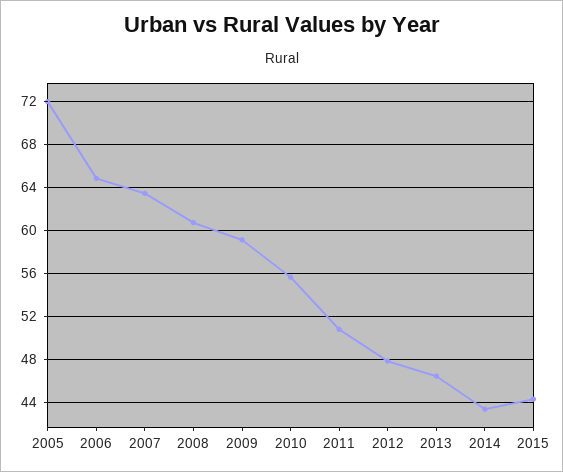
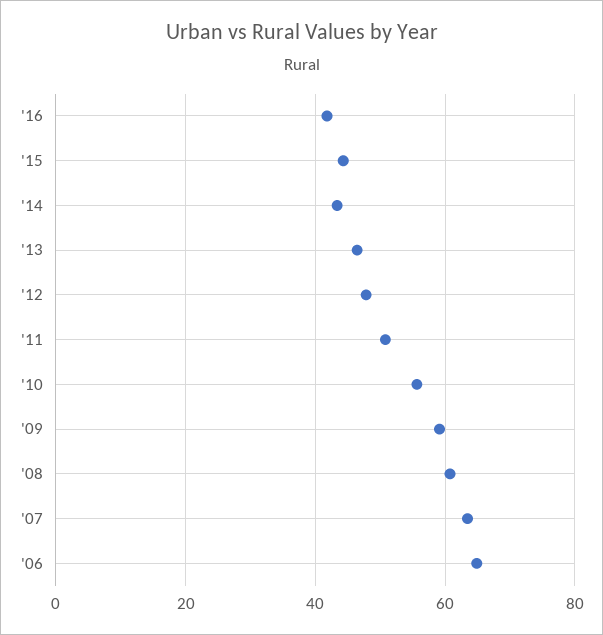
2005: 72 -> none
'16: none -> 42

